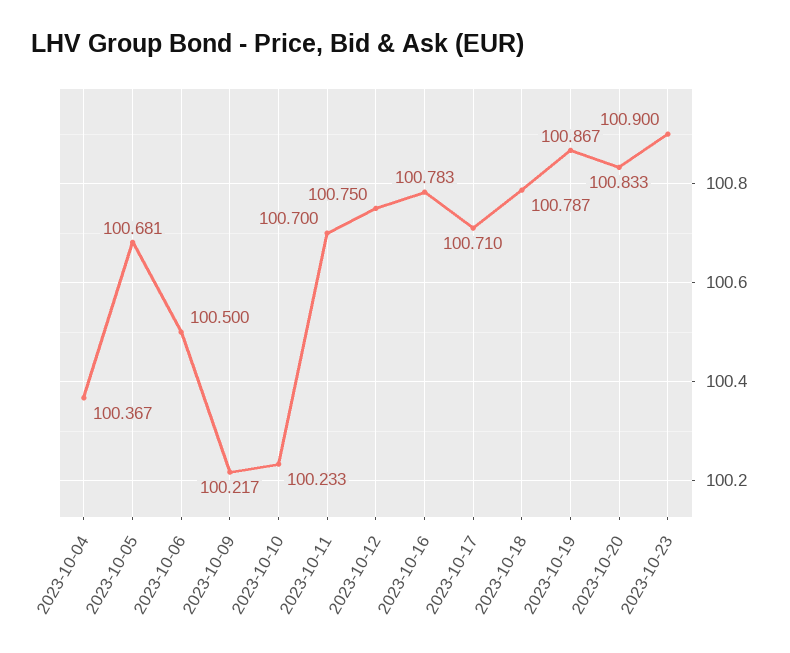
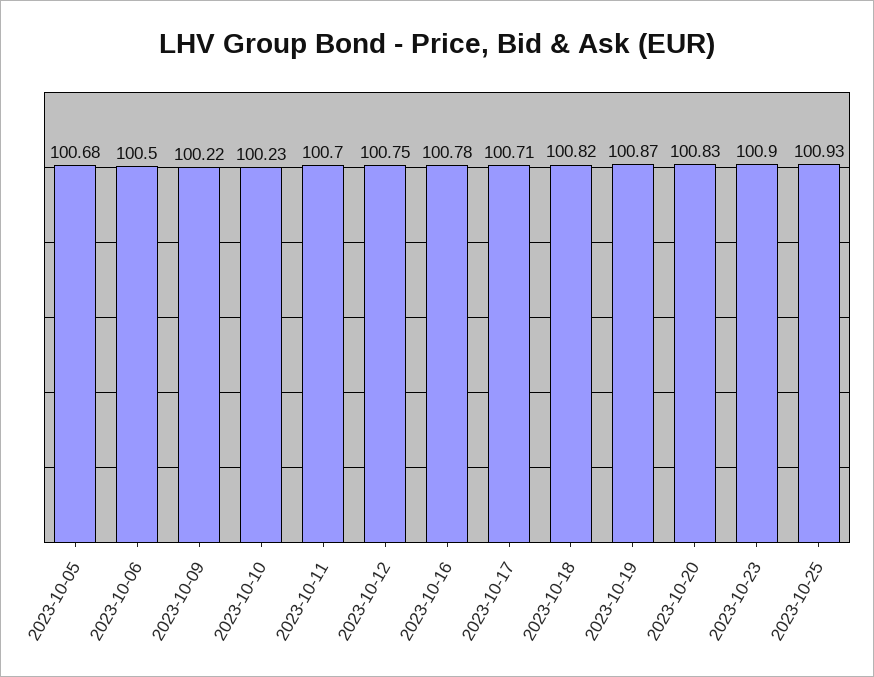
2023-10-04: 100.367 -> none
2023-10-18: 100.787 -> 100.82
2023-10-25: none -> 100.93

